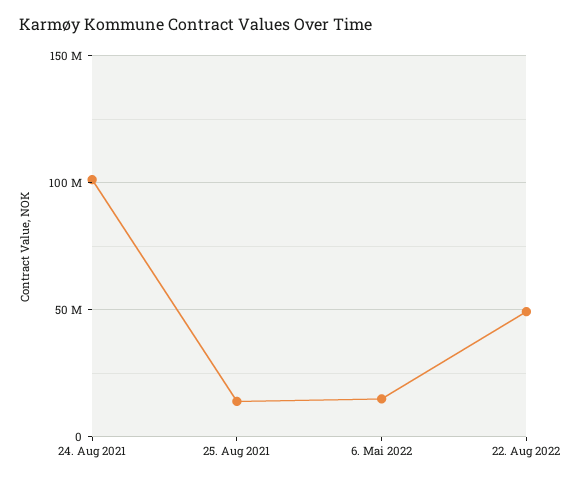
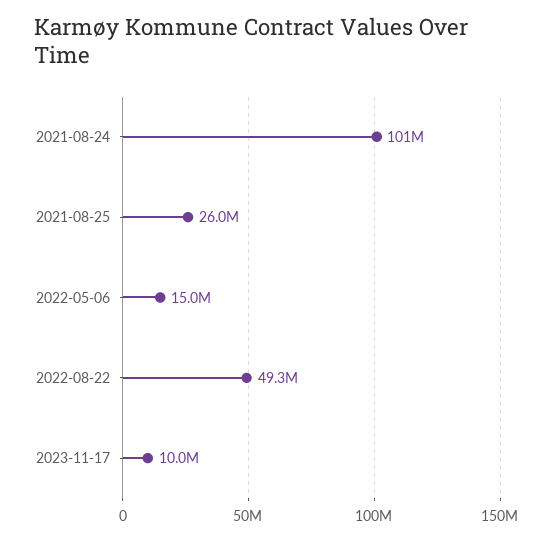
25. Aug 2021: 15000000 -> 26000000
2023-11-17: none -> 10000000

